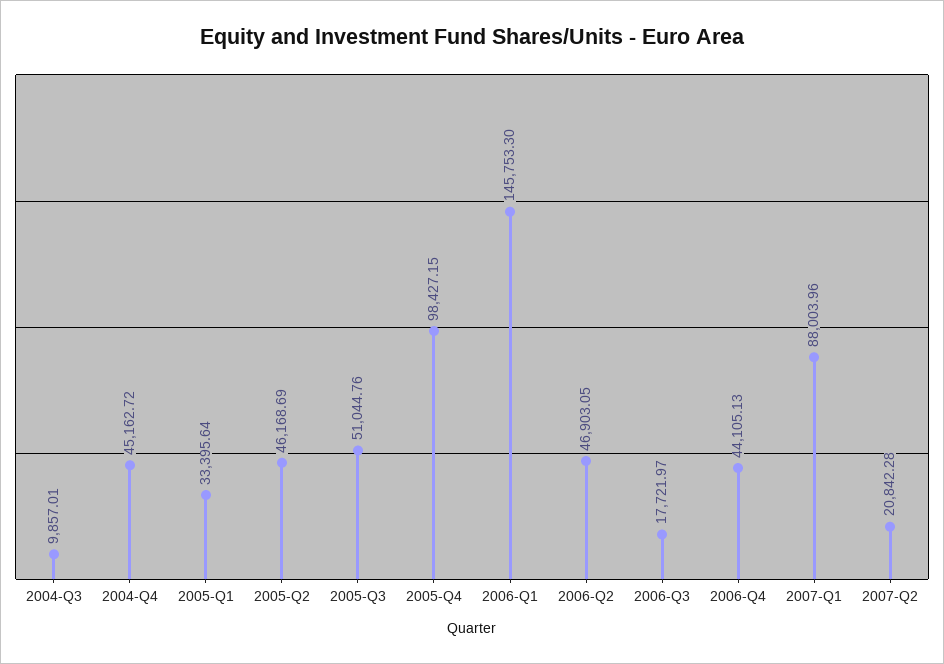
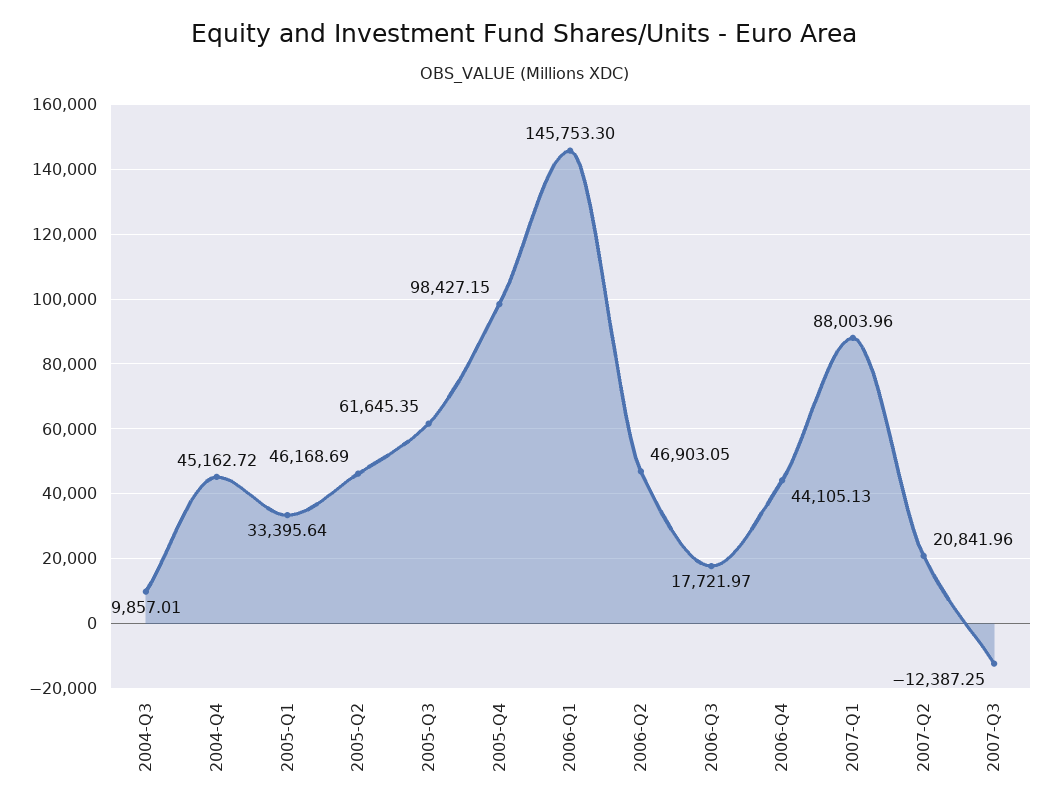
2005-Q3: 51044.76 -> 61645.35
2007-Q2: 20842.28 -> 20841.96
2007-Q3: none -> -12387.25

